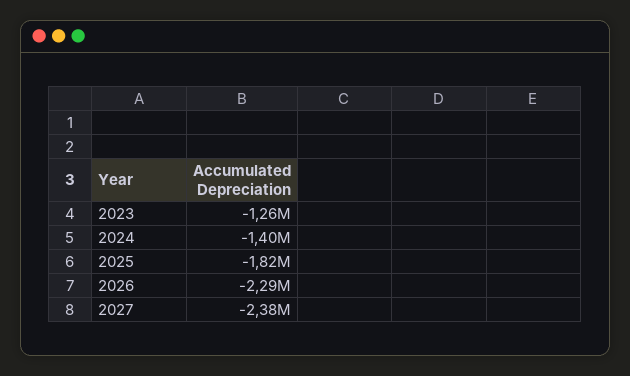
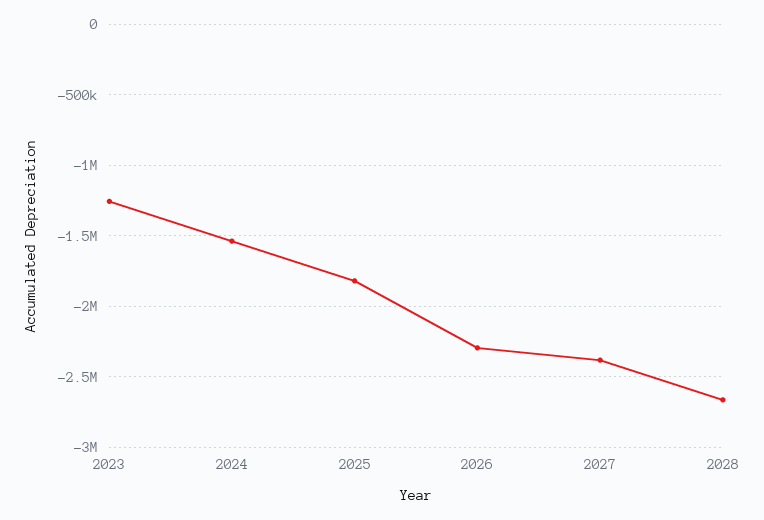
2024: -1400000 -> -1550000
2028: none -> -2650000

